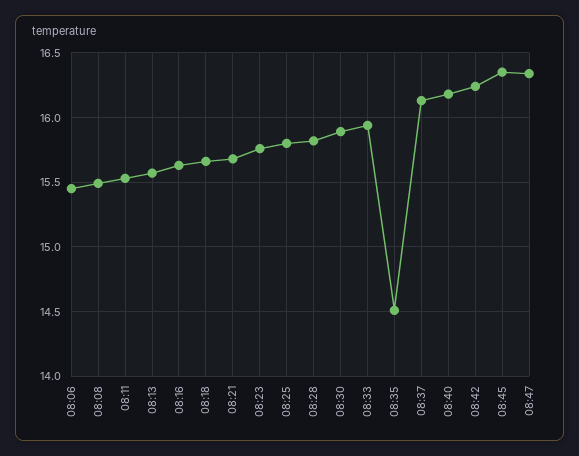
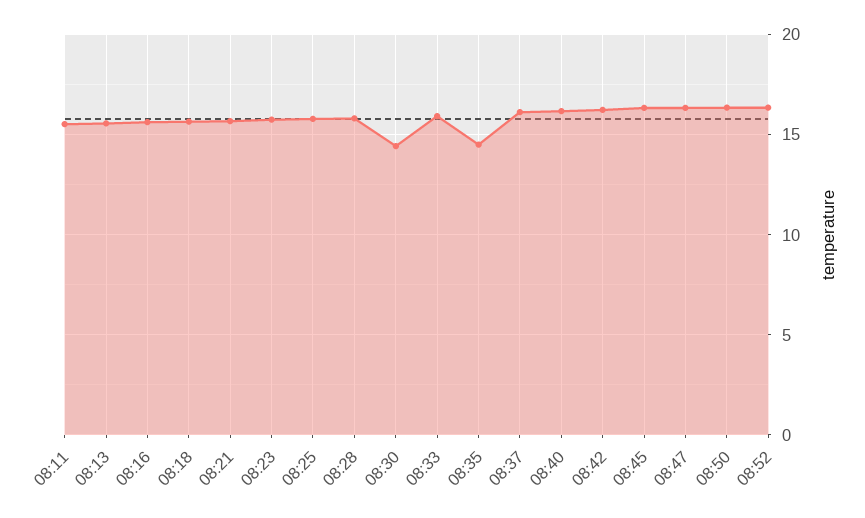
08:06: 15.45 -> none
08:08: 15.5 -> none
08:30: 15.9 -> 14.5
08:50: none -> 16.5
08:52: none -> 16.5

